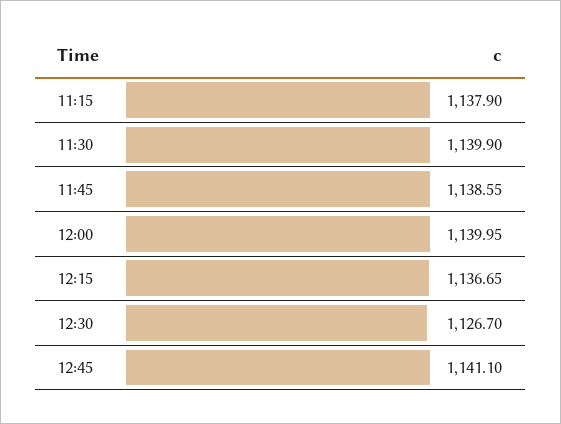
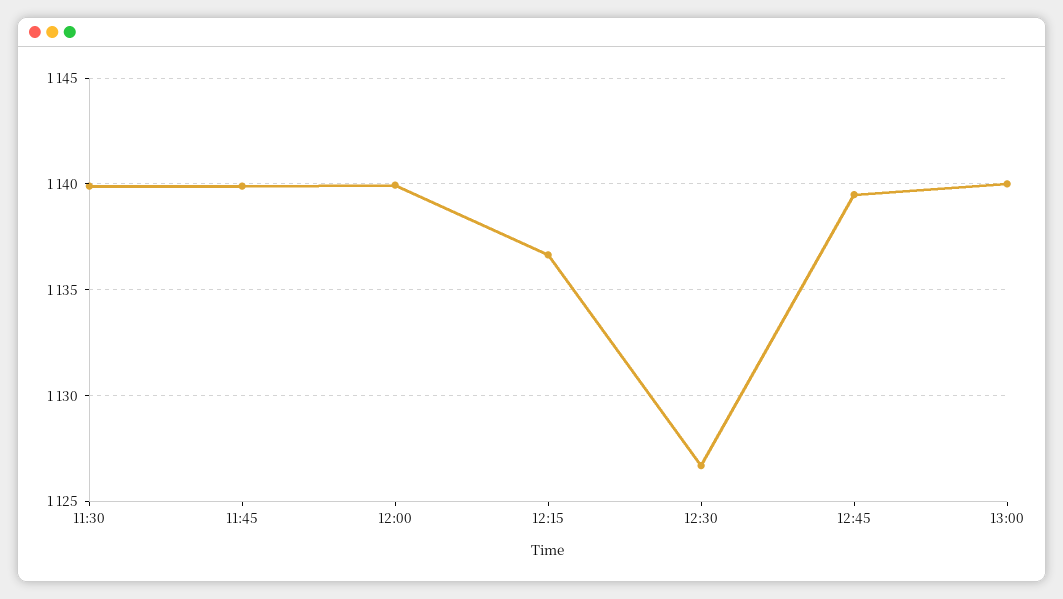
11:15: 1137.9 -> none
11:45: 1138.55 -> 1140
12:45: 1141.1 -> 1139.5
13:00: none -> 1140

